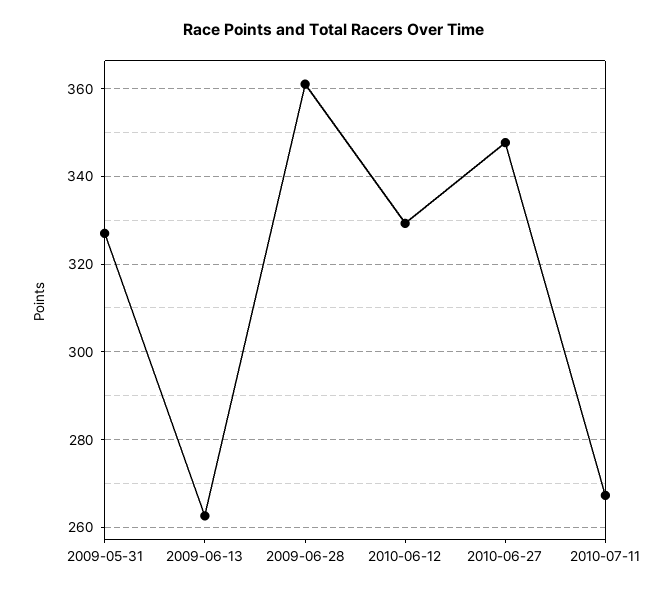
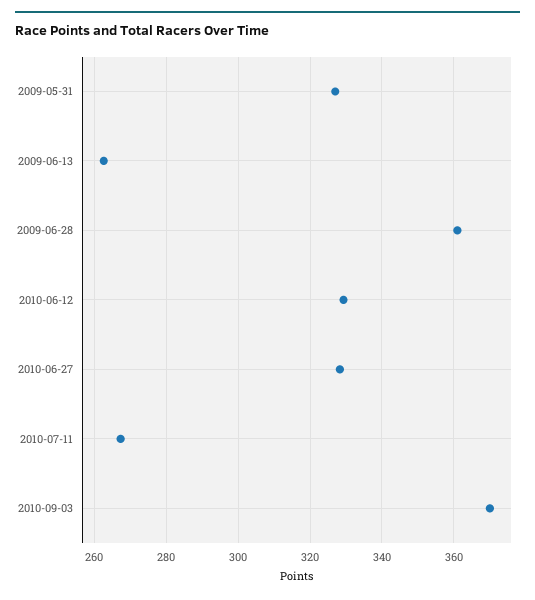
2010-06-27: 348 -> 328
2010-09-03: none -> 370

